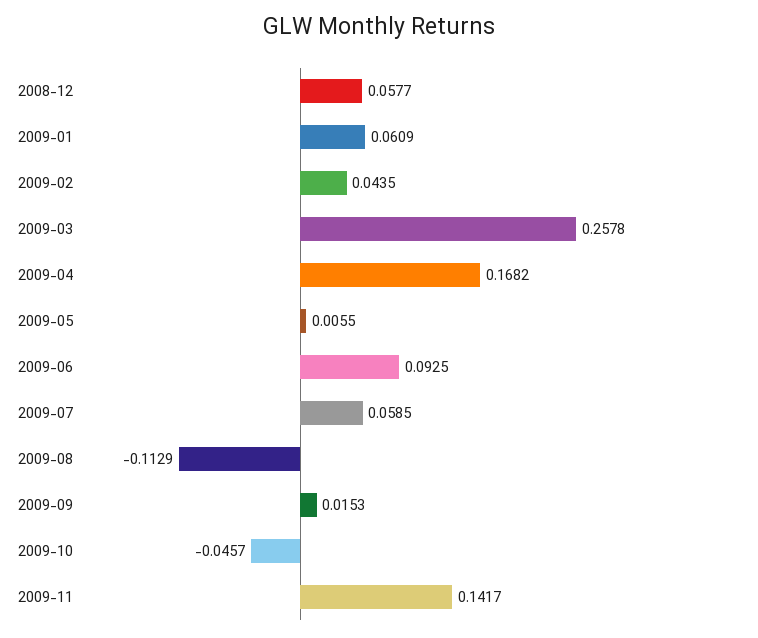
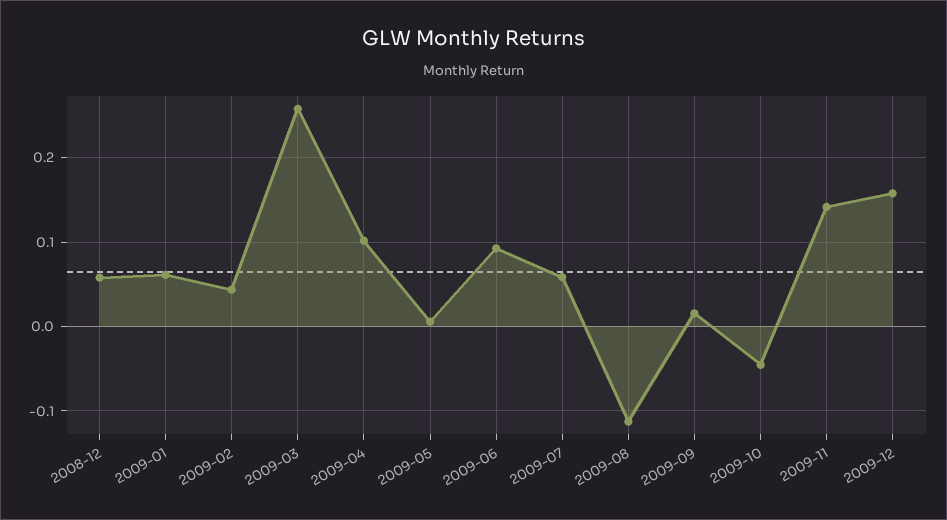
2009-04: 0.1682 -> 0.1
2009-12: none -> 0.16

